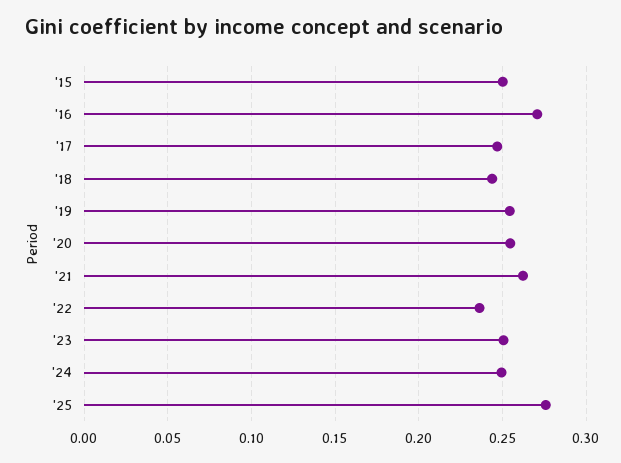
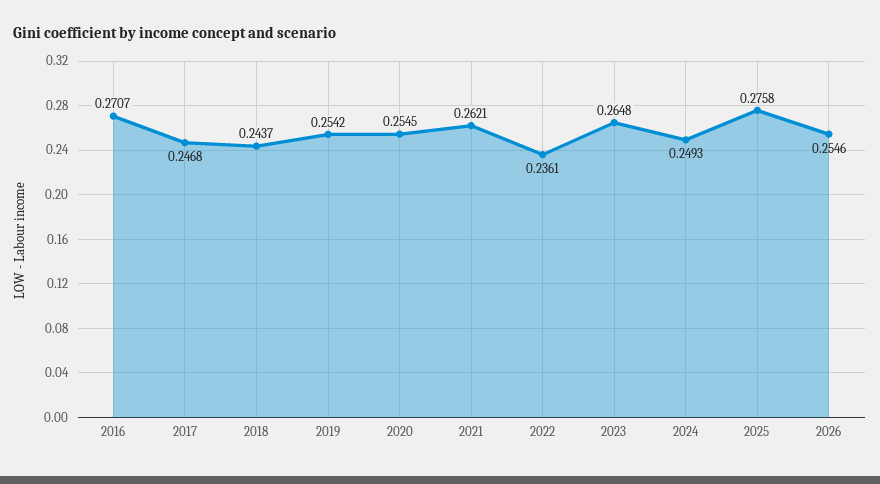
'15: 0.25 -> none
'23: 0.25 -> 0.2648
2026: none -> 0.2546

